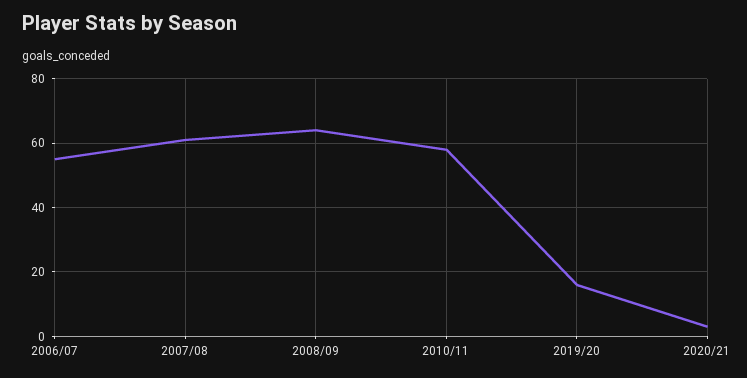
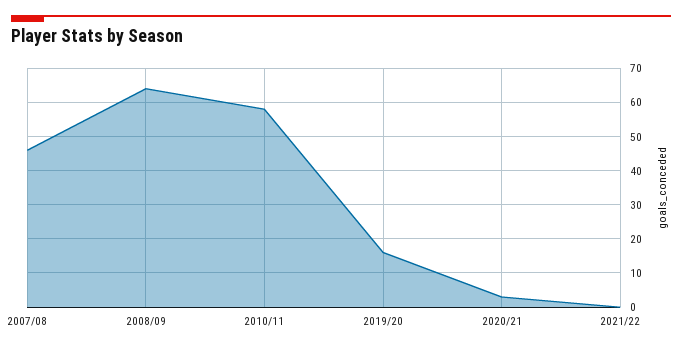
2006/07: 55 -> none
2007/08: 60 -> 45
2021/22: none -> 0

